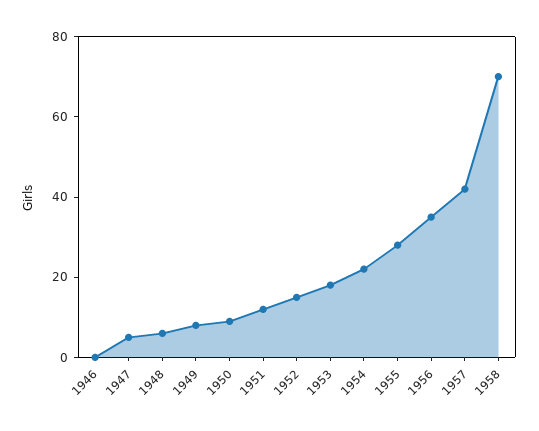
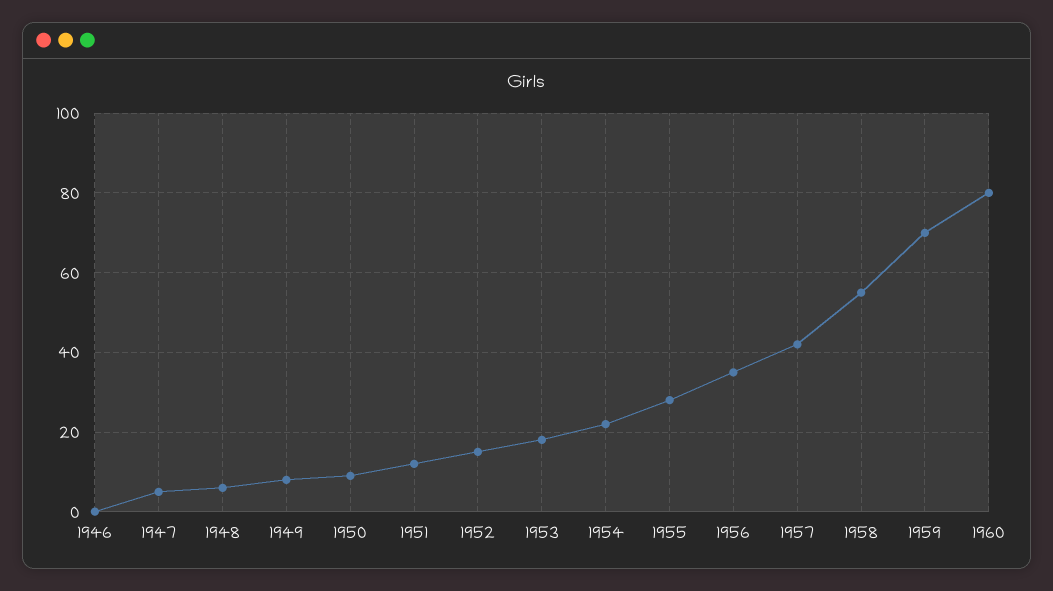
1958: 70 -> 55
1959: none -> 70
1960: none -> 80

